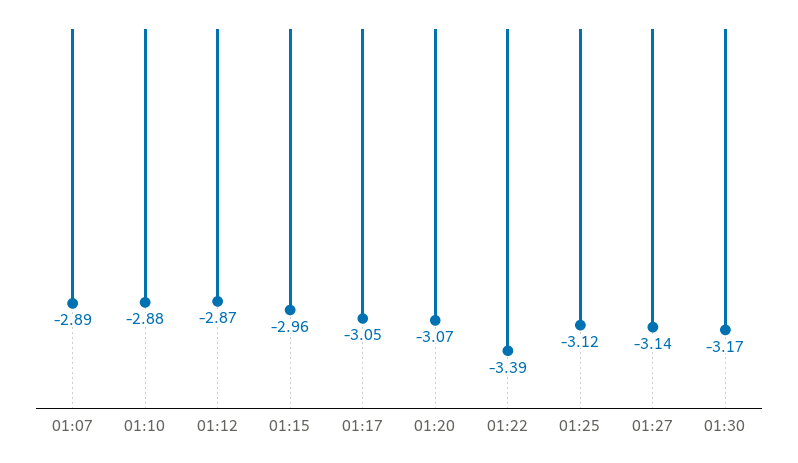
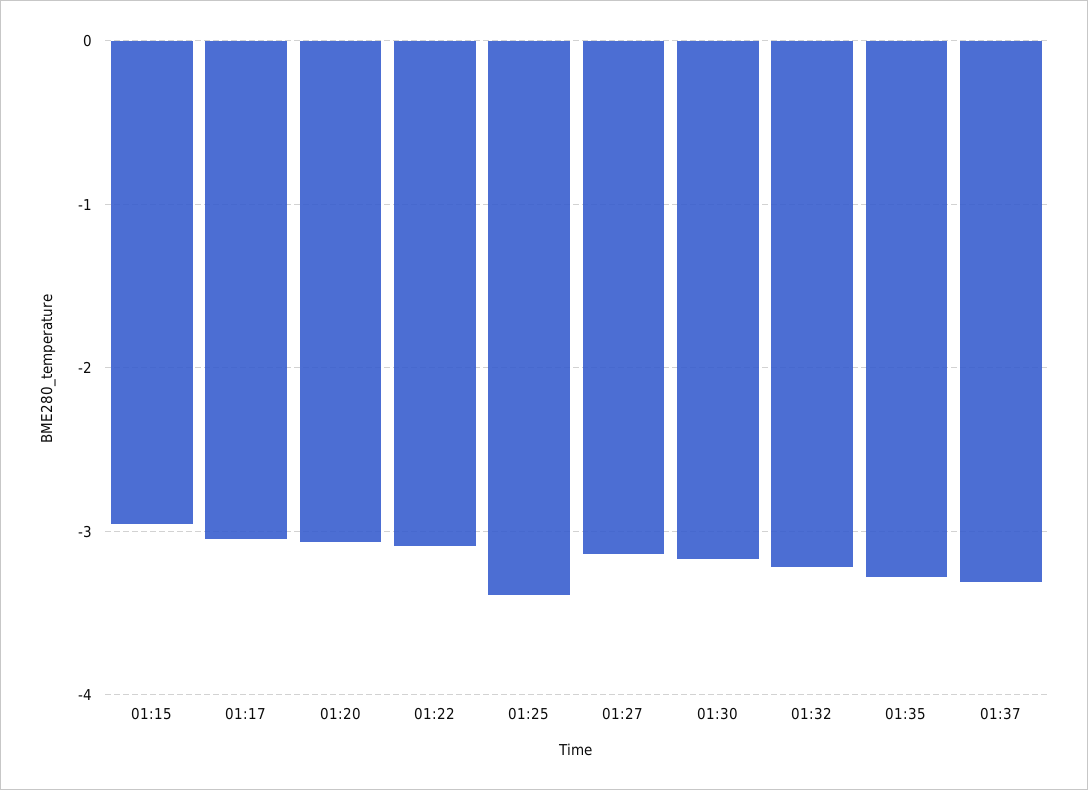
01:07: -2.89 -> none
01:10: -2.88 -> none
01:12: -2.87 -> none
01:22: -3.39 -> -3.1
01:25: -3.12 -> -3.4
01:32: none -> -3.2
01:35: none -> -3.3
01:37: none -> -3.3

